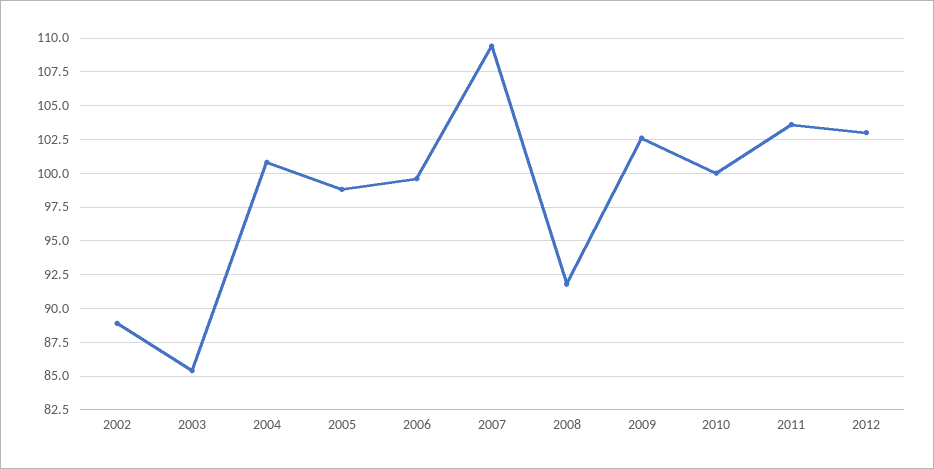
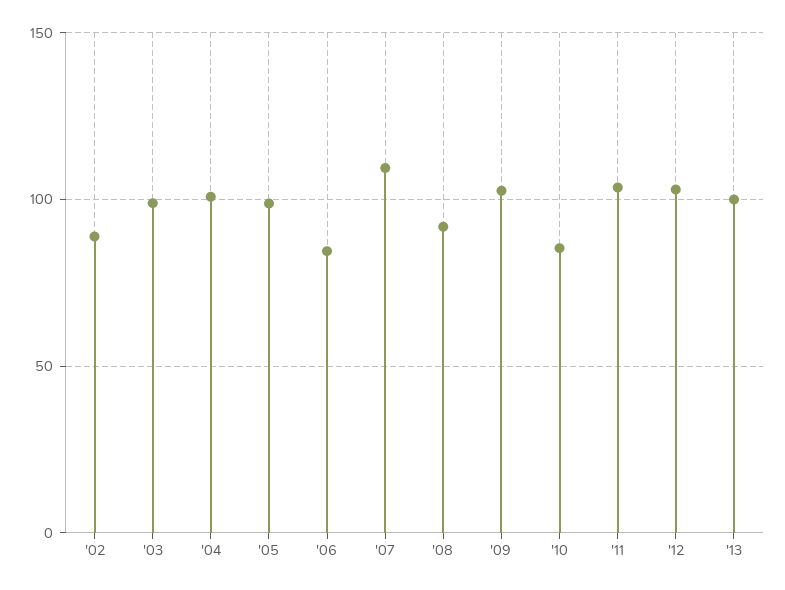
2003: 85.5 -> 100
2006: 99.5 -> 85
2010: 100 -> 85
'13: none -> 100

